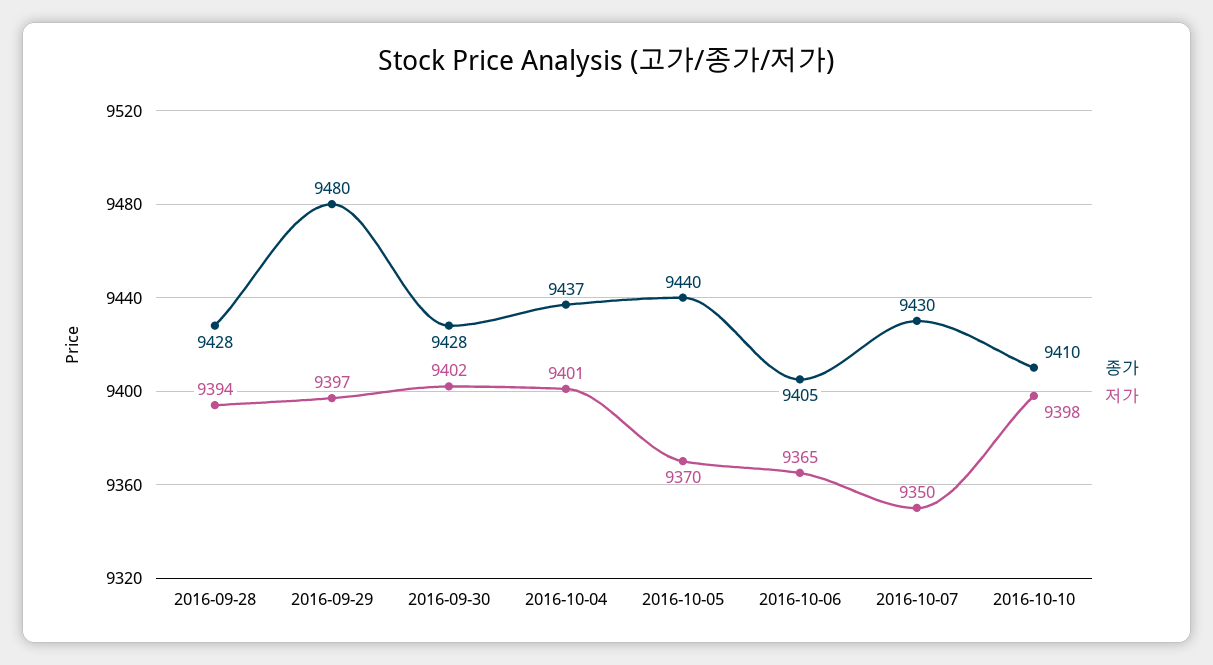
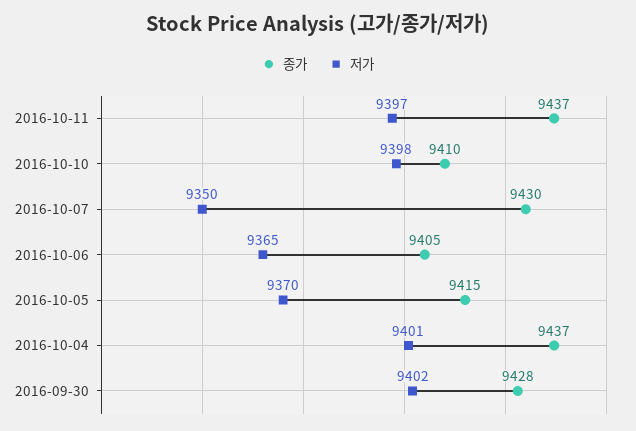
종가, 2016-09-28: 9428 -> none
저가, 2016-09-28: 9394 -> none
종가, 2016-09-29: 9480 -> none
저가, 2016-09-29: 9397 -> none
종가, 2016-10-05: 9440 -> 9415
종가, 2016-10-11: none -> 9437
저가, 2016-10-11: none -> 9397

